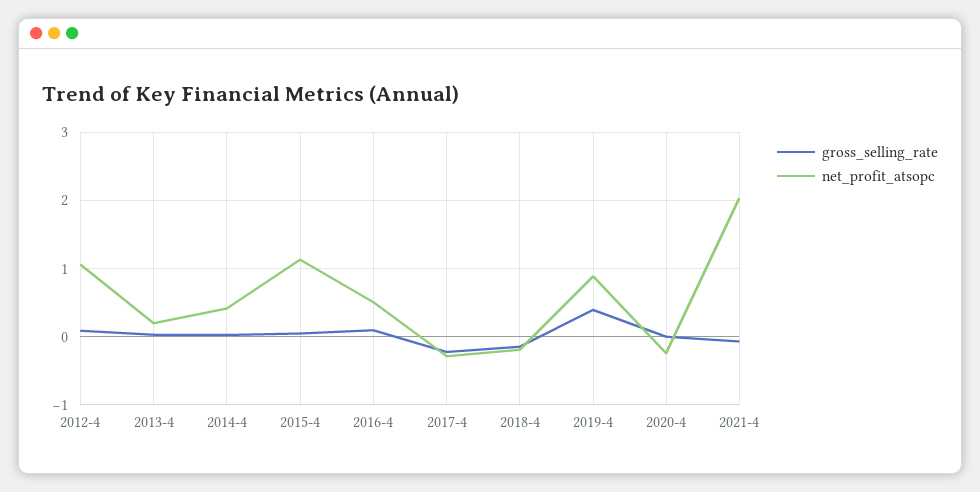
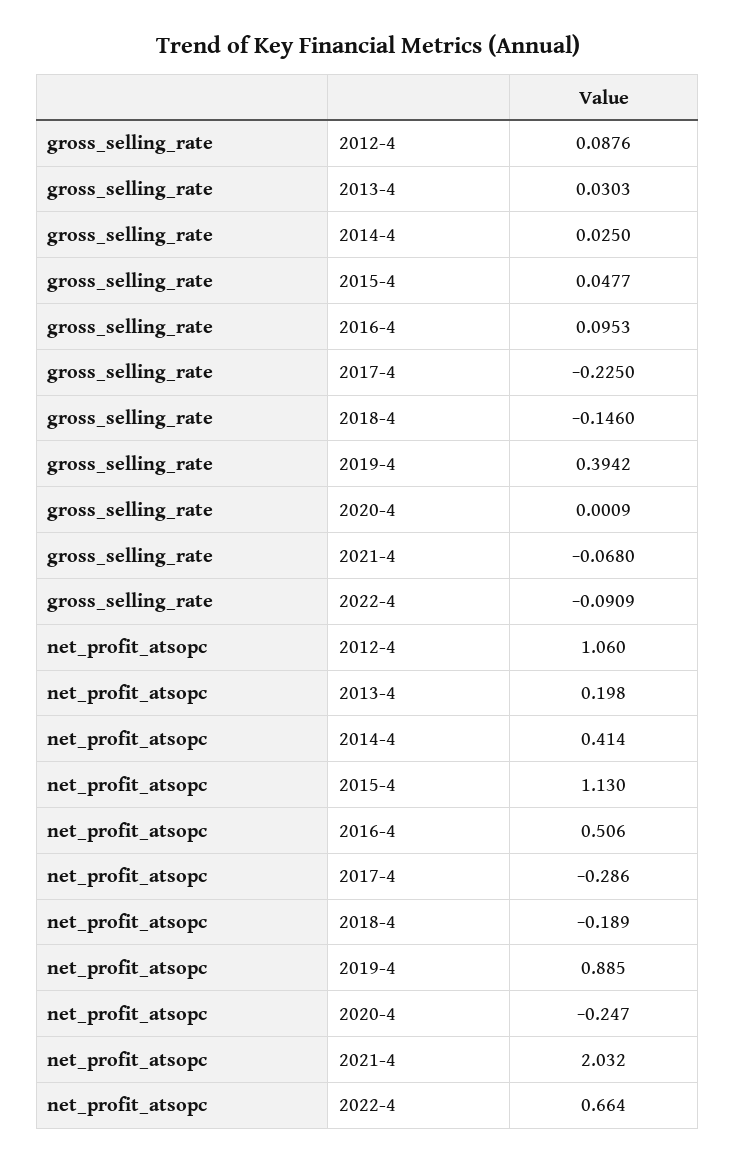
gross_selling_rate, 2022-4: none -> -0.0909
net_profit_atsopc, 2022-4: none -> 0.664

